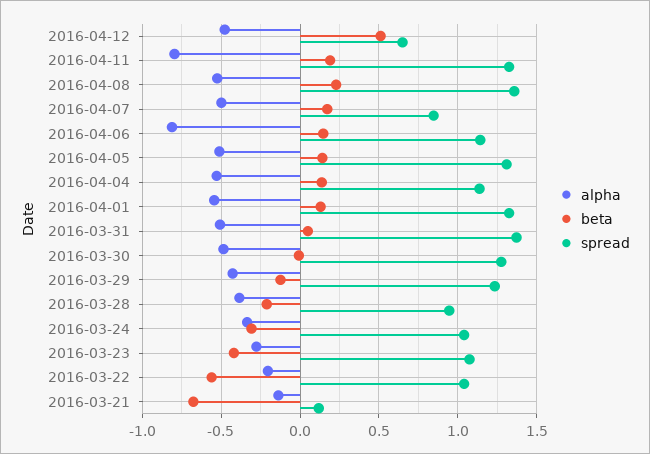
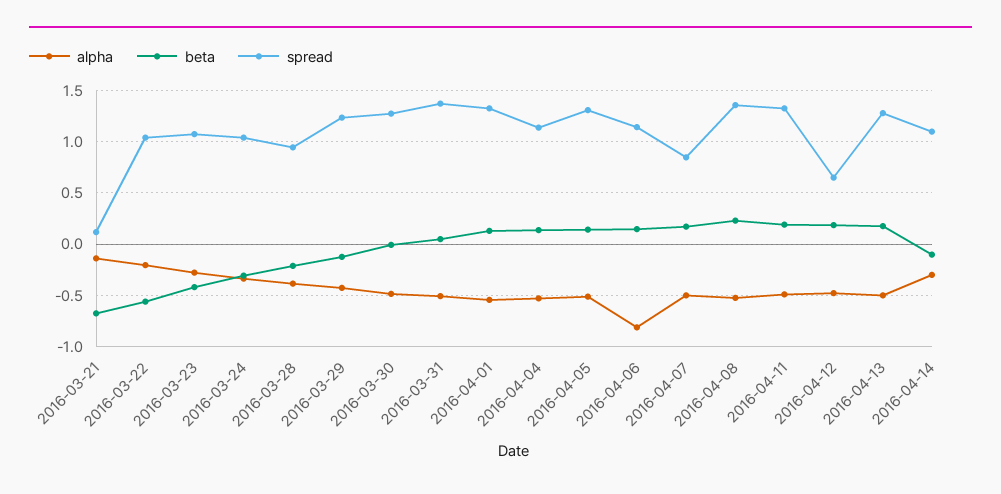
beta, 2016-04-12: 0.5 -> 0.2
alpha, 2016-04-11: -0.8 -> -0.5
alpha, 2016-04-13: none -> -0.5
beta, 2016-04-13: none -> 0.2
spread, 2016-04-13: none -> 1.3
alpha, 2016-04-14: none -> -0.3
beta, 2016-04-14: none -> -0.1
spread, 2016-04-14: none -> 1.1

